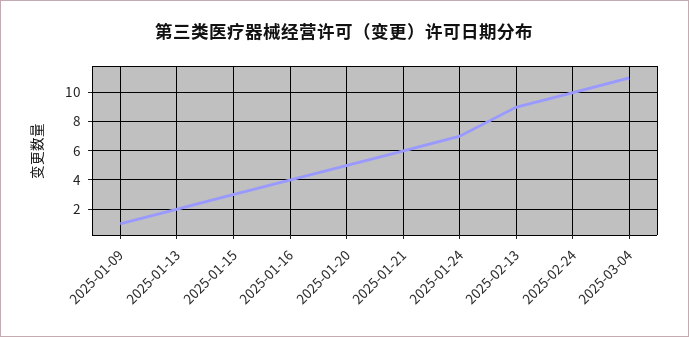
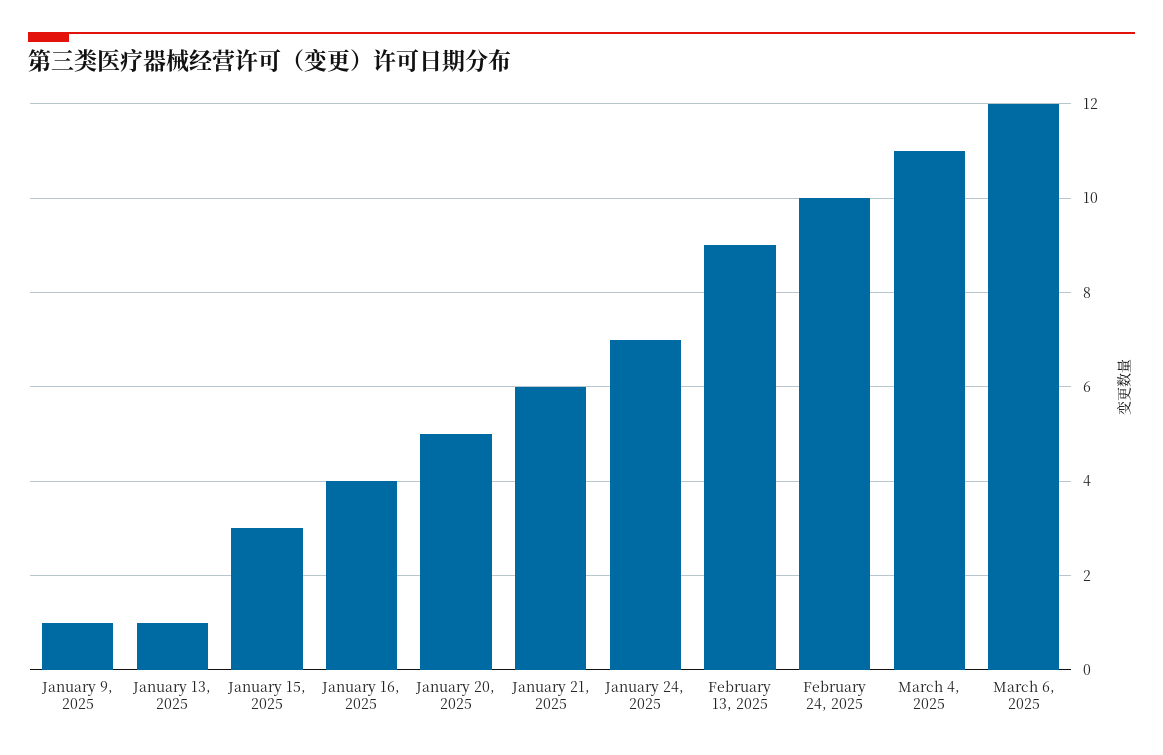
2025-01-13: 2 -> 1
March 6, 2025: none -> 12

